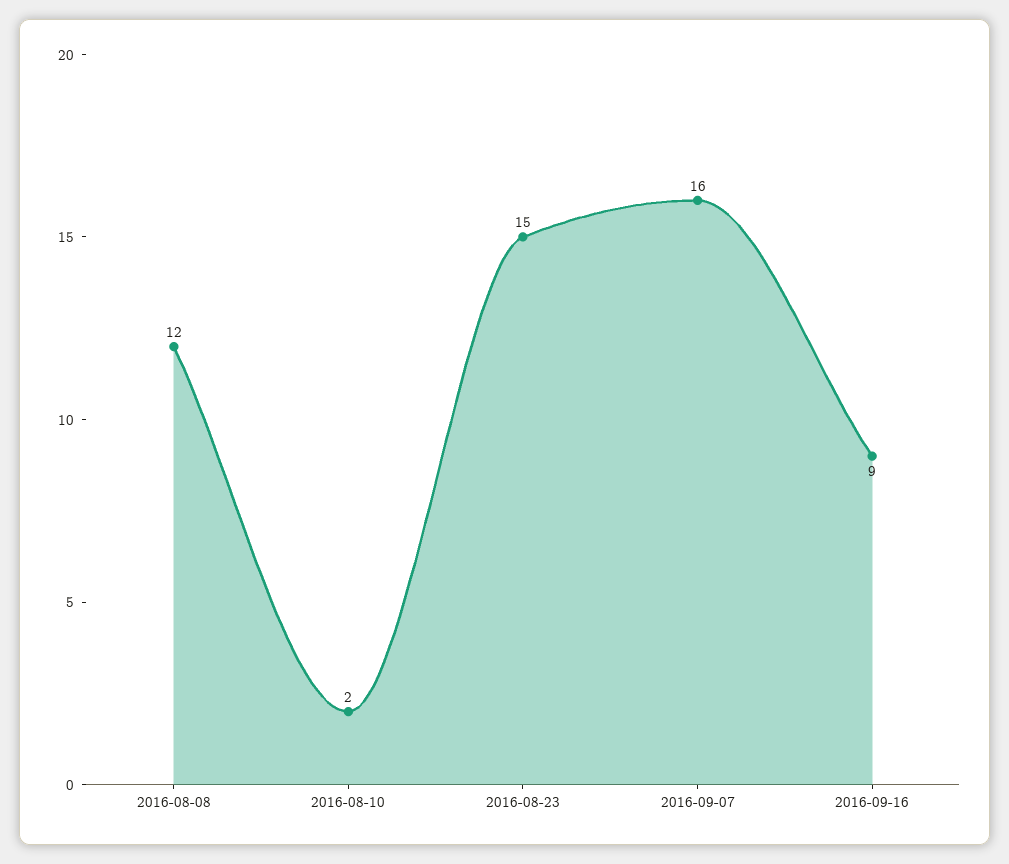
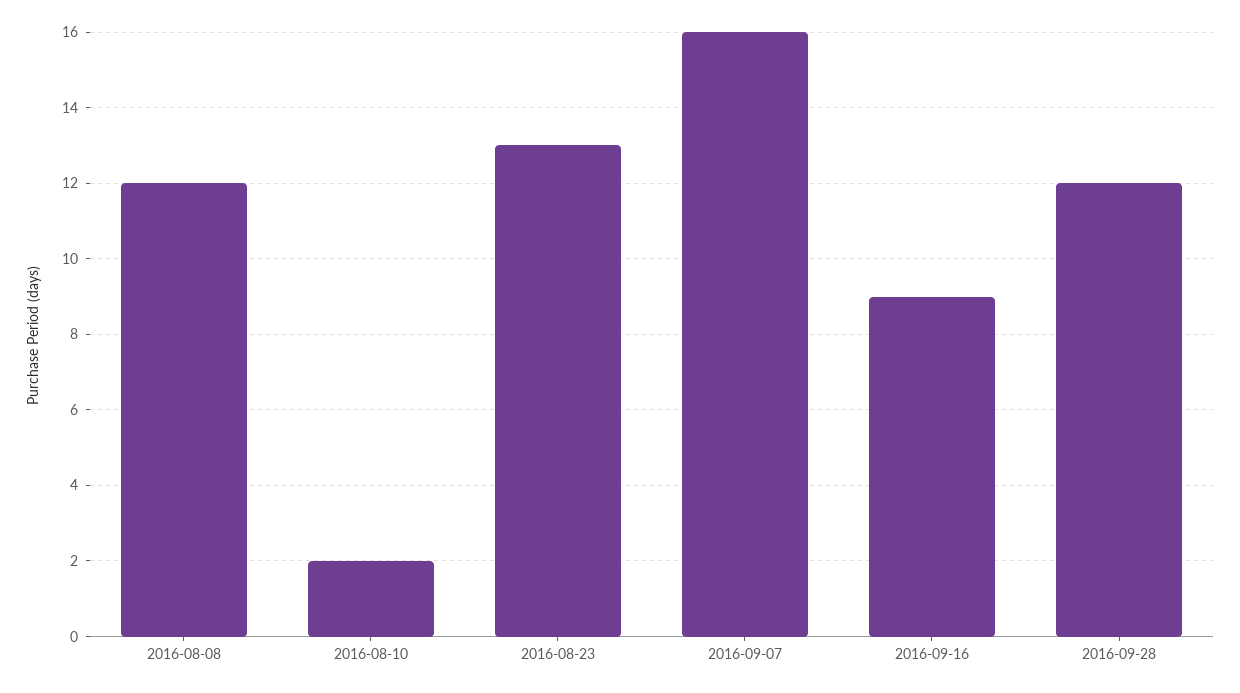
2016-08-23: 15 -> 13
2016-09-28: none -> 12

